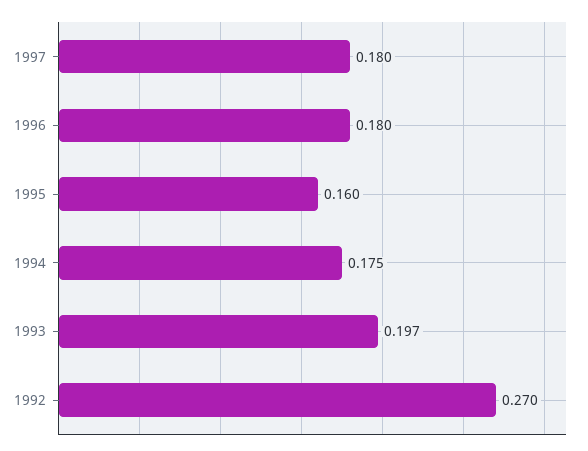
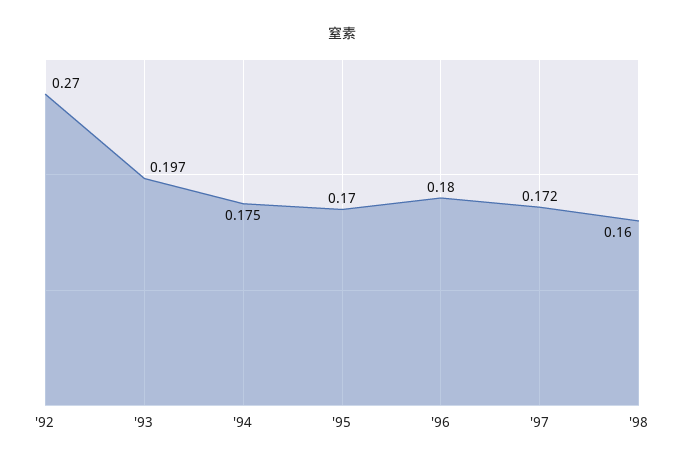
1997: 0.18 -> 0.172
1995: 0.16 -> 0.17
'98: none -> 0.16

